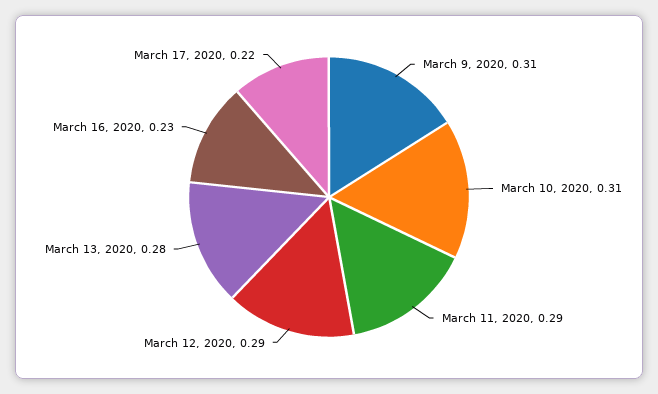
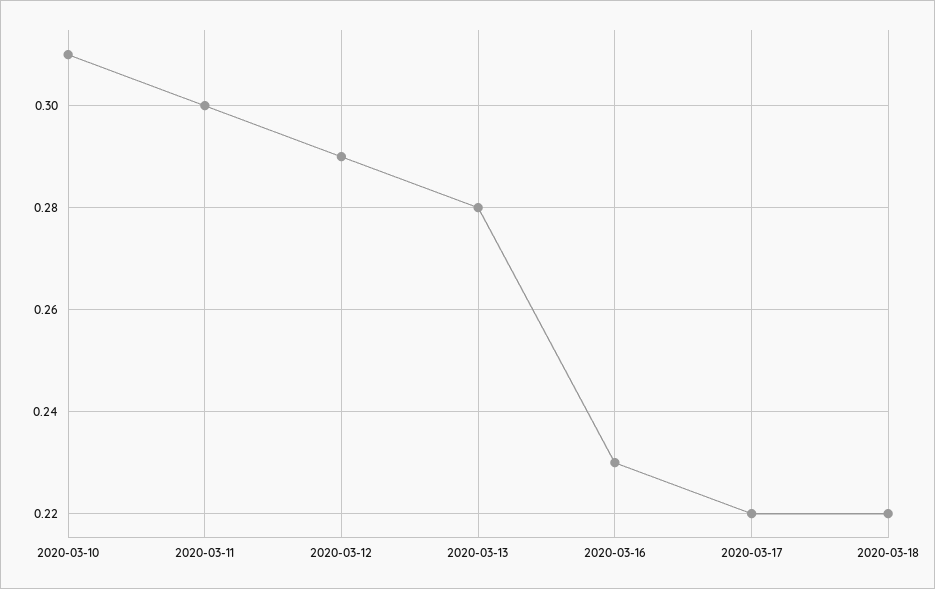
March 9, 2020: 0.31 -> none
March 11, 2020: 0.29 -> 0.3
2020-03-18: none -> 0.22

